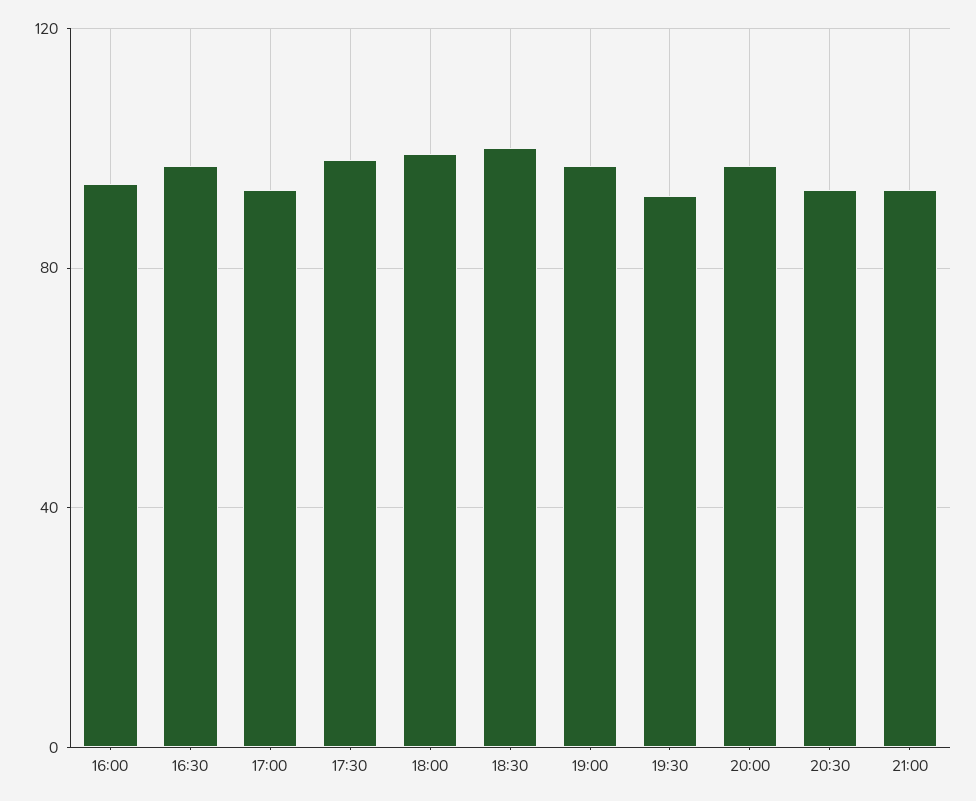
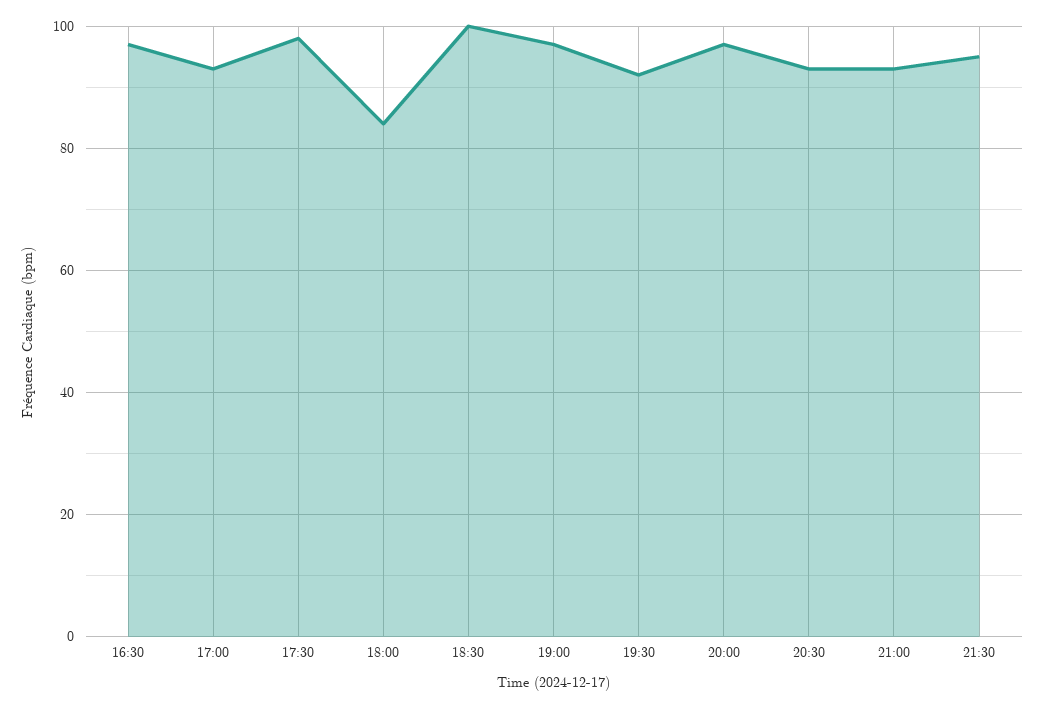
16:00: 95 -> none
18:00: 100 -> 85
21:30: none -> 95

